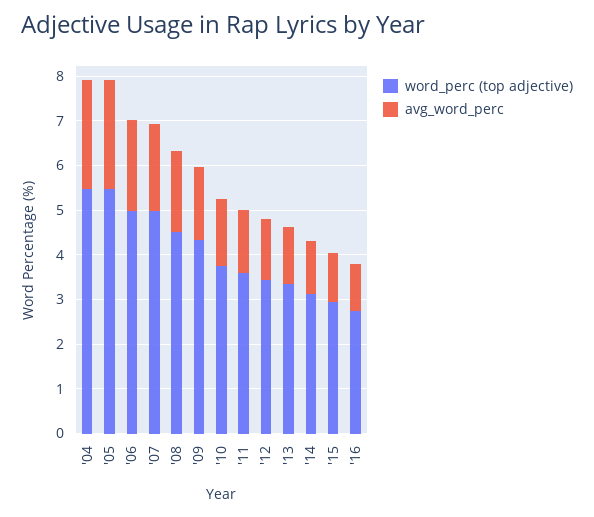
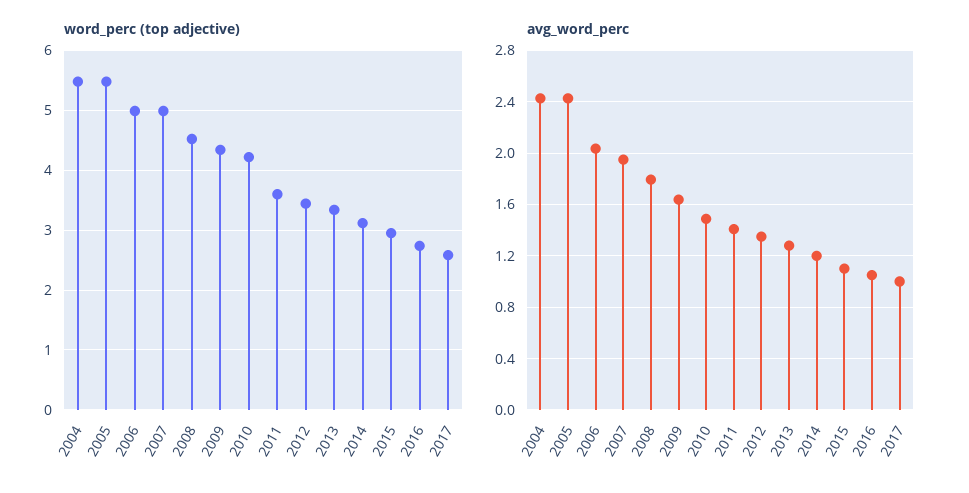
word_perc (top adjective), '10: 3.8 -> 4.2
word_perc (top adjective), 2017: none -> 2.6
avg_word_perc, 2017: none -> 1

